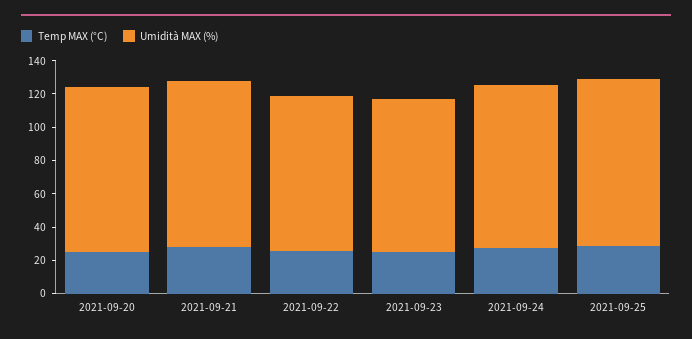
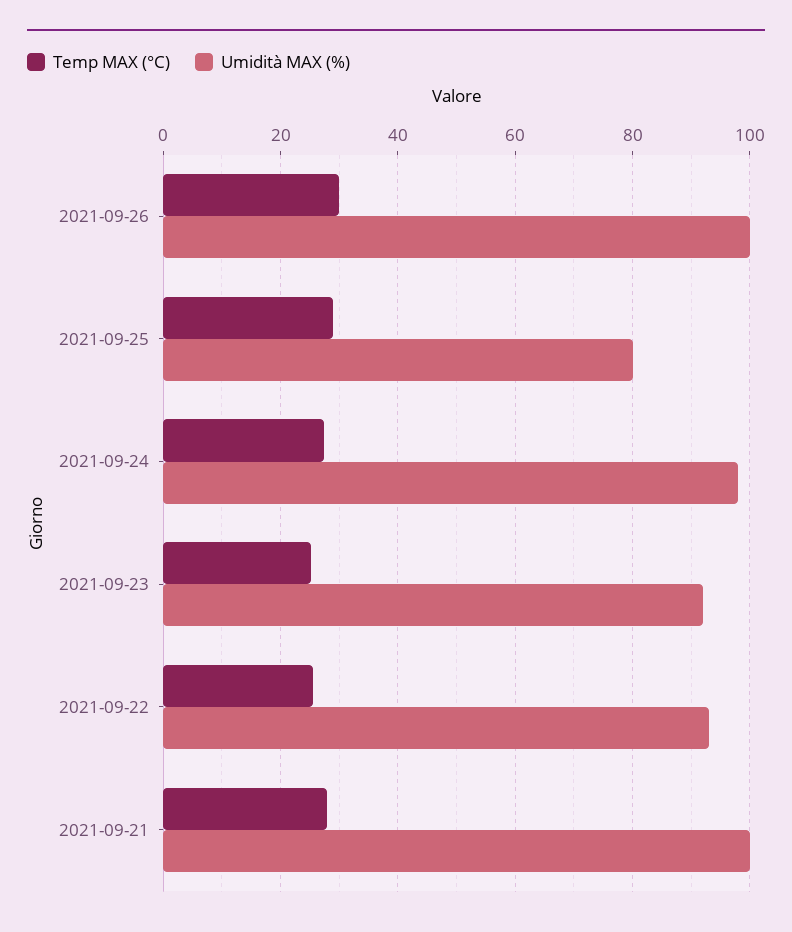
Temp MAX (°C), 2021-09-20: 25 -> none
Umidità MAX (%), 2021-09-20: 100 -> none
Umidità MAX (%), 2021-09-25: 100 -> 80
Temp MAX (°C), 2021-09-26: none -> 30
Umidità MAX (%), 2021-09-26: none -> 100

